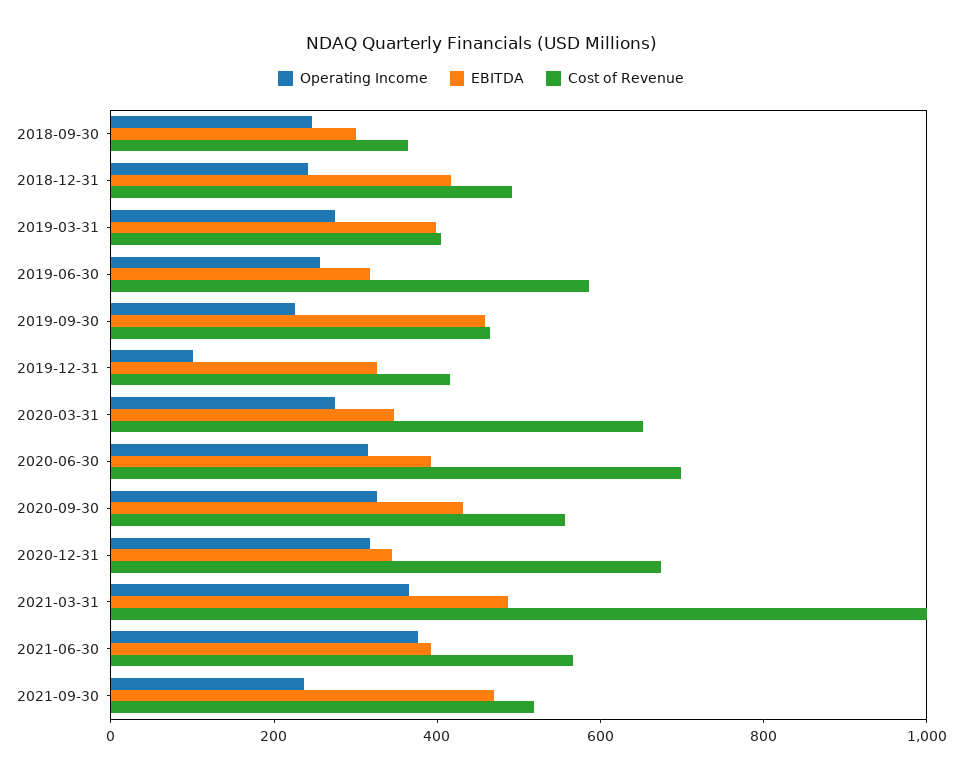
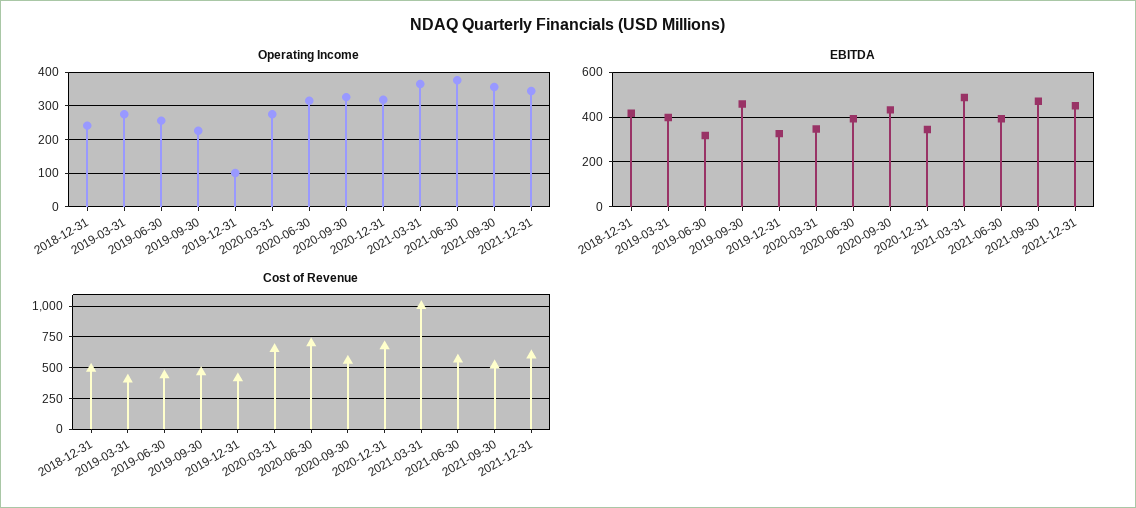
Operating Income, 2018-09-30: 250 -> none
EBITDA, 2018-09-30: 300 -> none
Cost of Revenue, 2018-09-30: 350 -> none
Cost of Revenue, 2019-06-30: 600 -> 450
Operating Income, 2021-09-30: 250 -> 360
Operating Income, 2021-12-31: none -> 340
EBITDA, 2021-12-31: none -> 450
Cost of Revenue, 2021-12-31: none -> 600

